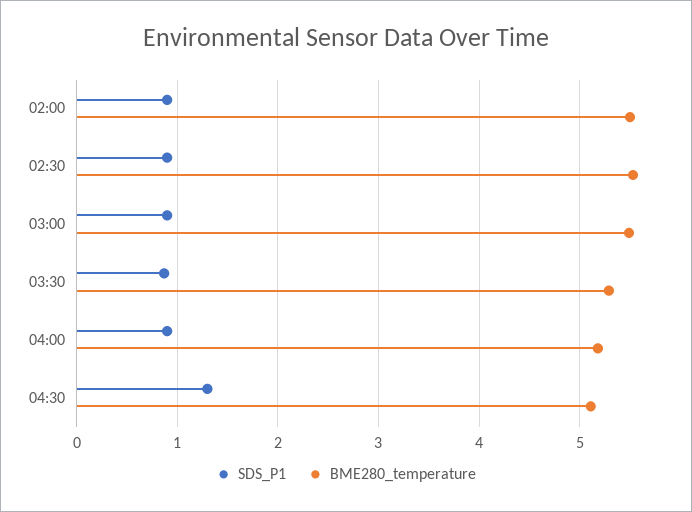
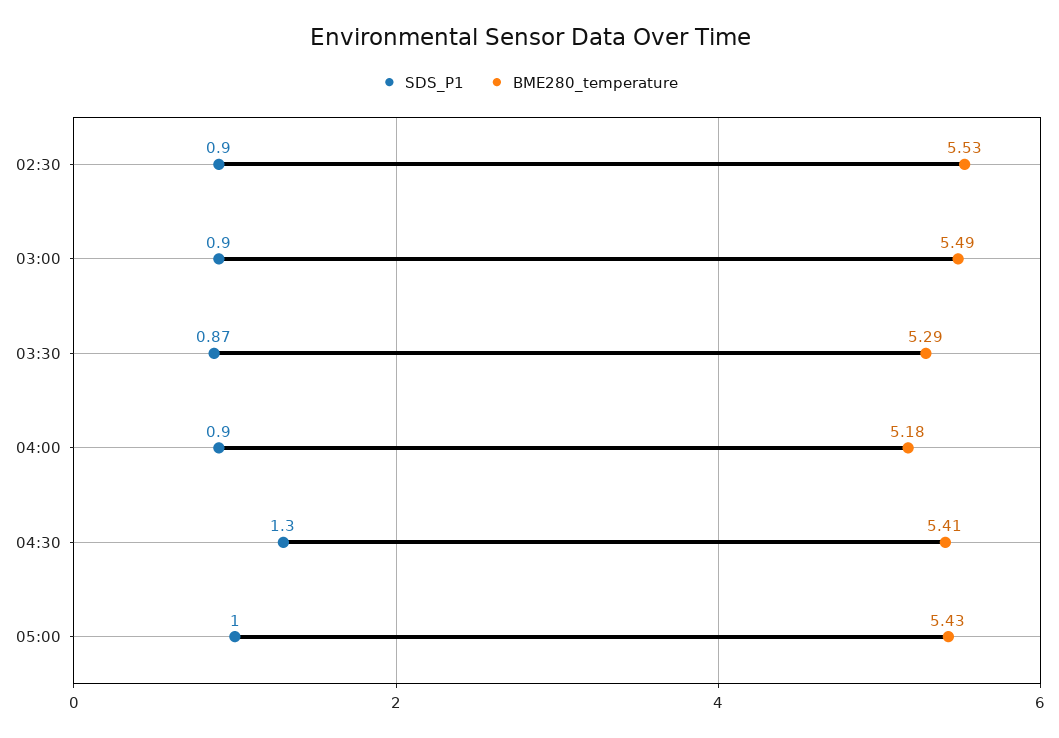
SDS_P1, 02:00: 0.9 -> none
BME280_temperature, 02:00: 5.5 -> none
BME280_temperature, 04:30: 5.1 -> 5.41
SDS_P1, 05:00: none -> 1
BME280_temperature, 05:00: none -> 5.43

